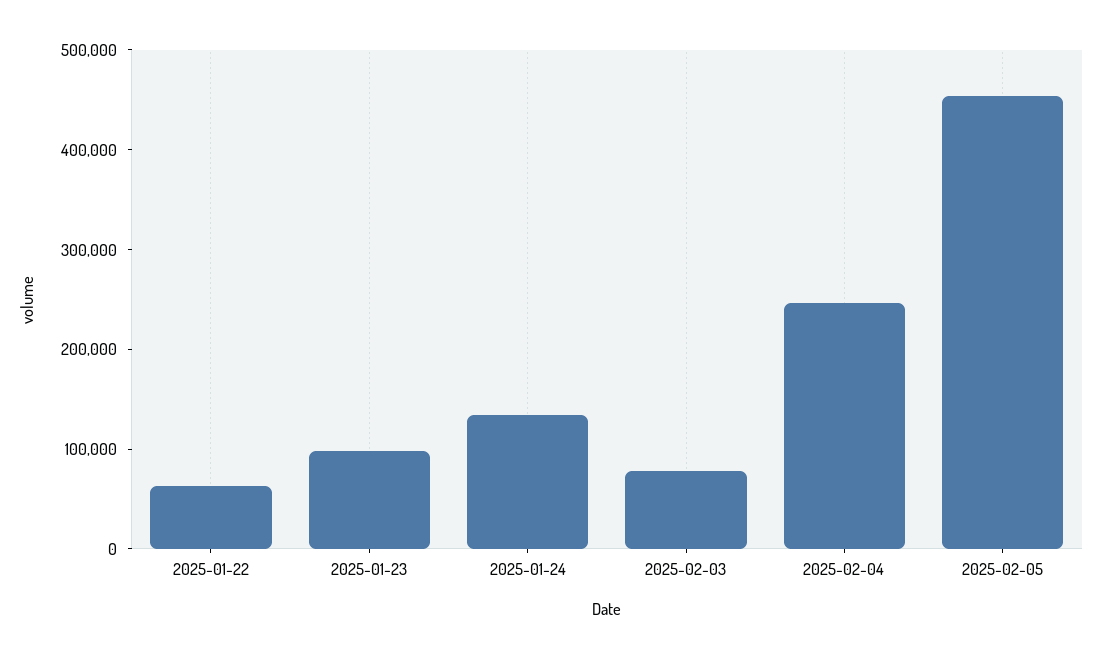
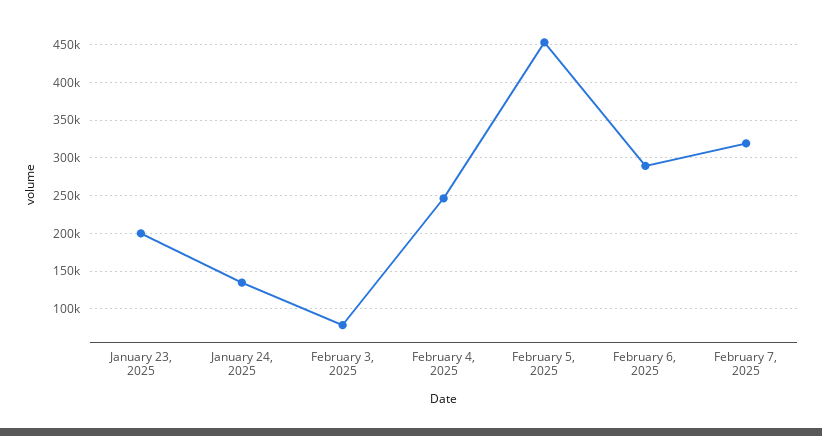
2025-01-22: 60000 -> none
2025-01-23: 100000 -> 200000
February 6, 2025: none -> 290000
February 7, 2025: none -> 320000

